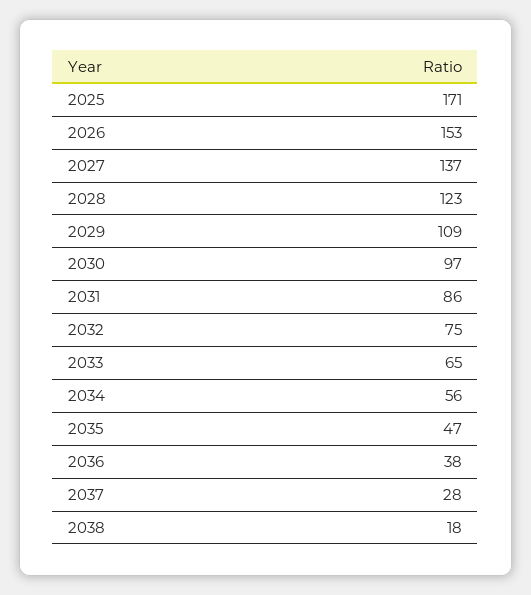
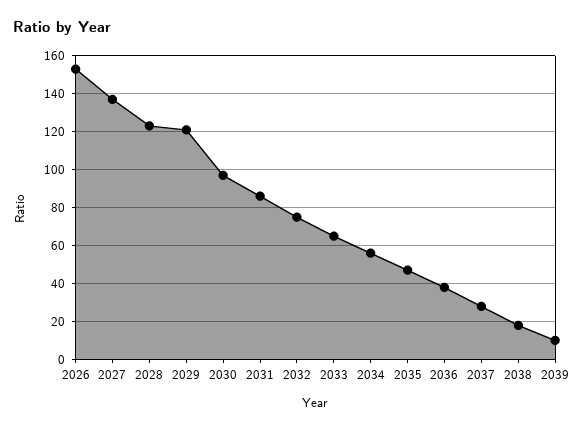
2025: 171 -> none
2029: 109 -> 120
2039: none -> 10

